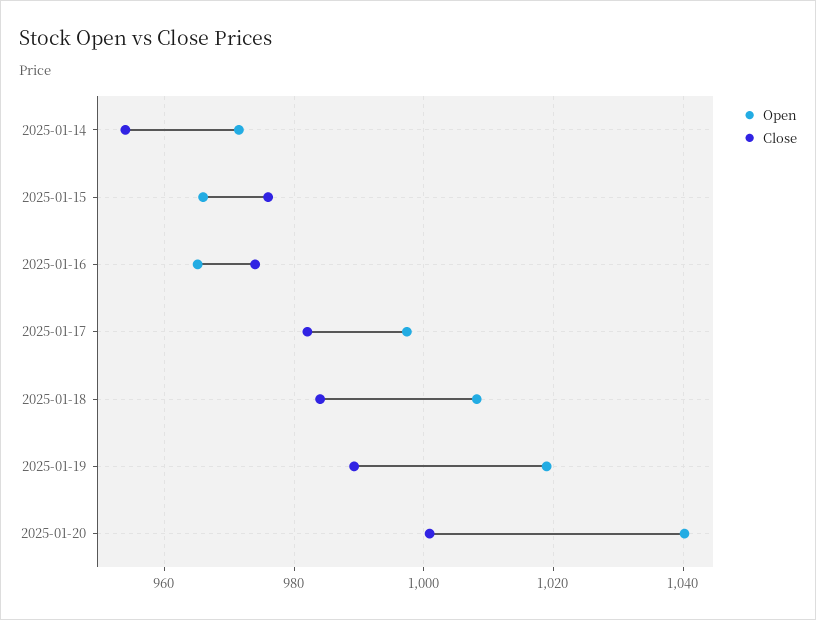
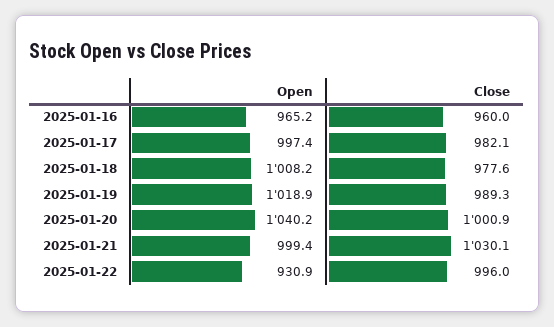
Open, 2025-01-14: 972 -> none
Close, 2025-01-14: 954 -> none
Open, 2025-01-15: 966 -> none
Close, 2025-01-15: 976 -> none
Close, 2025-01-16: 974 -> 960
Close, 2025-01-18: 984 -> 977.6
Open, 2025-01-21: none -> 999.4
Close, 2025-01-21: none -> 1030.1
Open, 2025-01-22: none -> 930.9
Close, 2025-01-22: none -> 996

